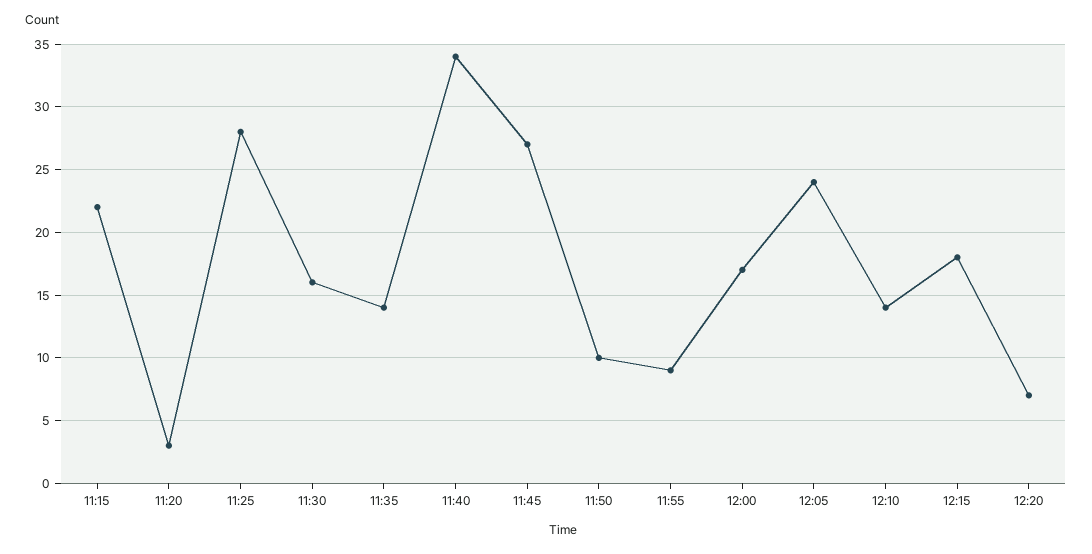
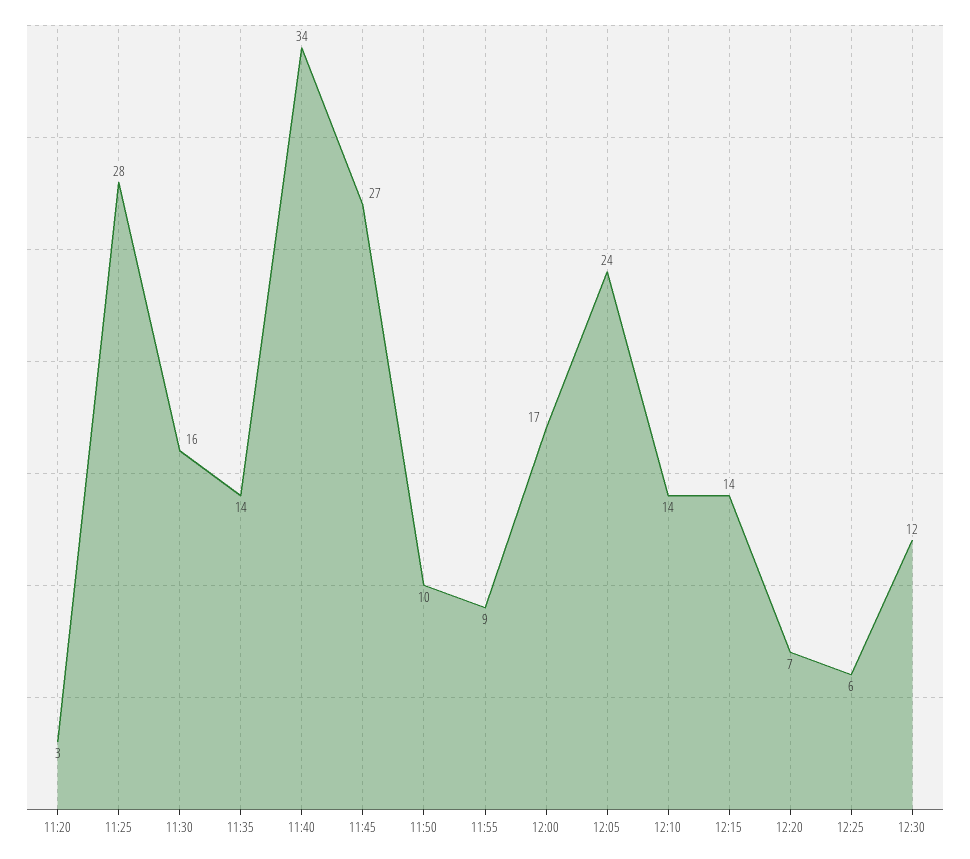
11:15: 22 -> none
12:15: 18 -> 14
12:25: none -> 6
12:30: none -> 12

